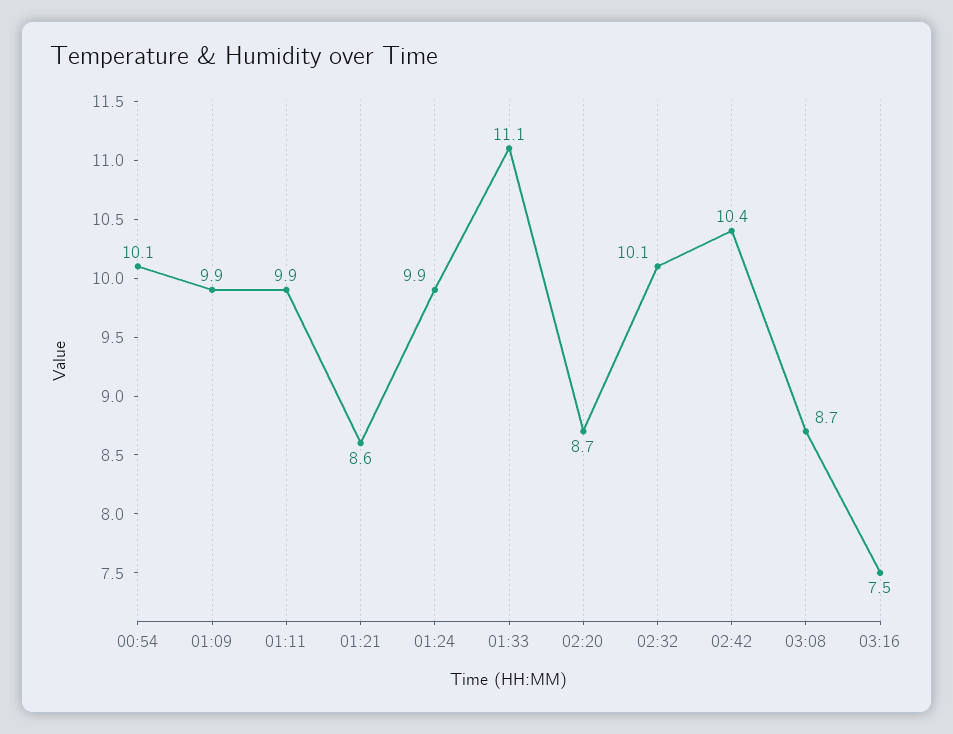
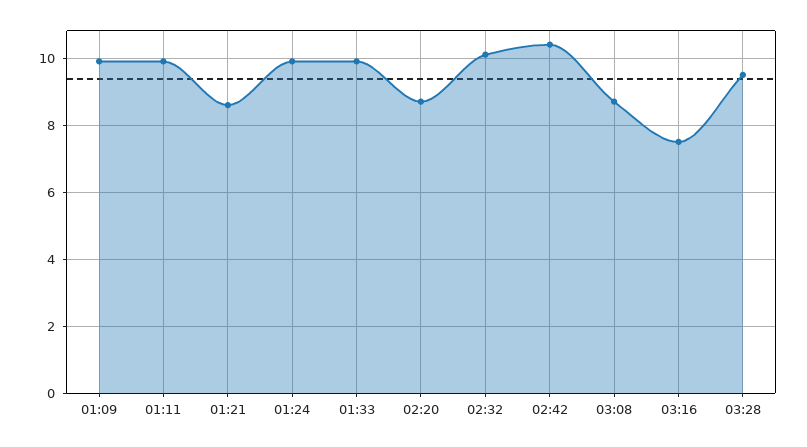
00:54: 10.1 -> none
01:33: 11.1 -> 10
03:28: none -> 9.5

